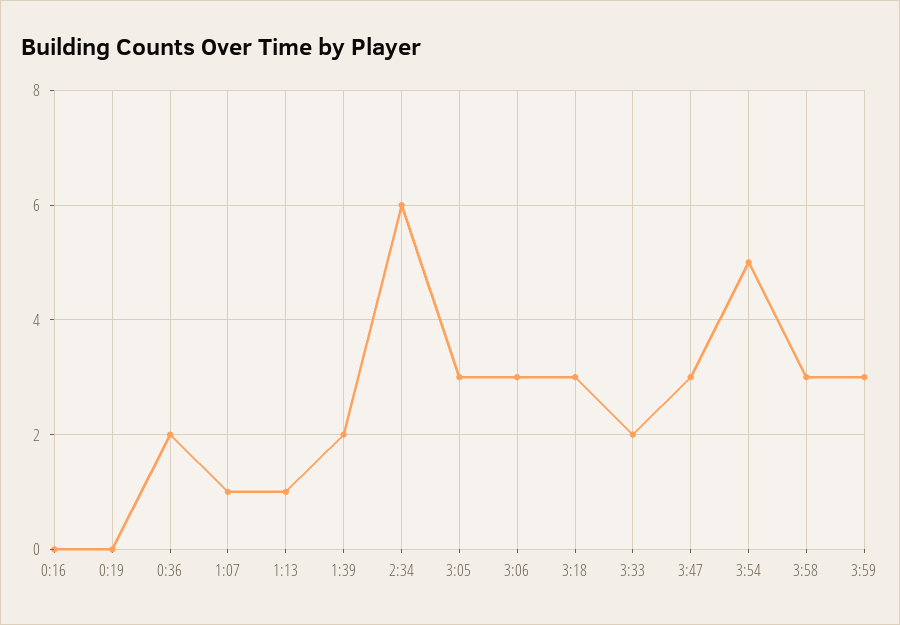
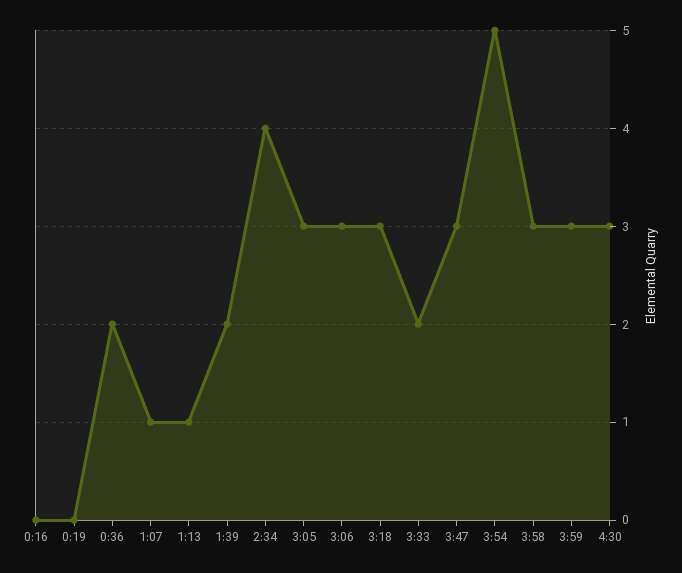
2:34: 6 -> 4
4:30: none -> 3

